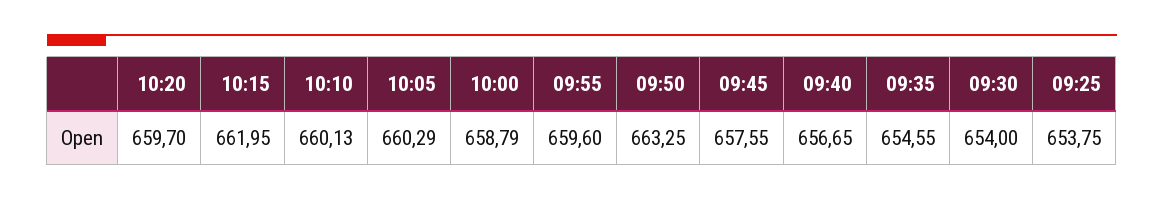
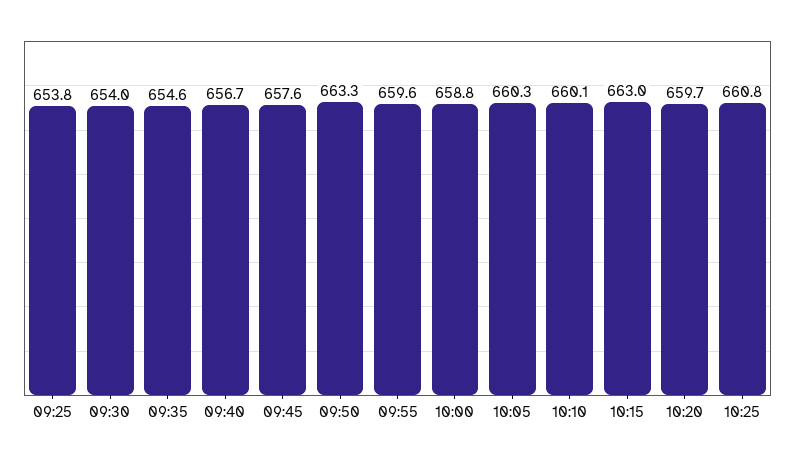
10:15: 661.95 -> 663
10:25: none -> 660.8

